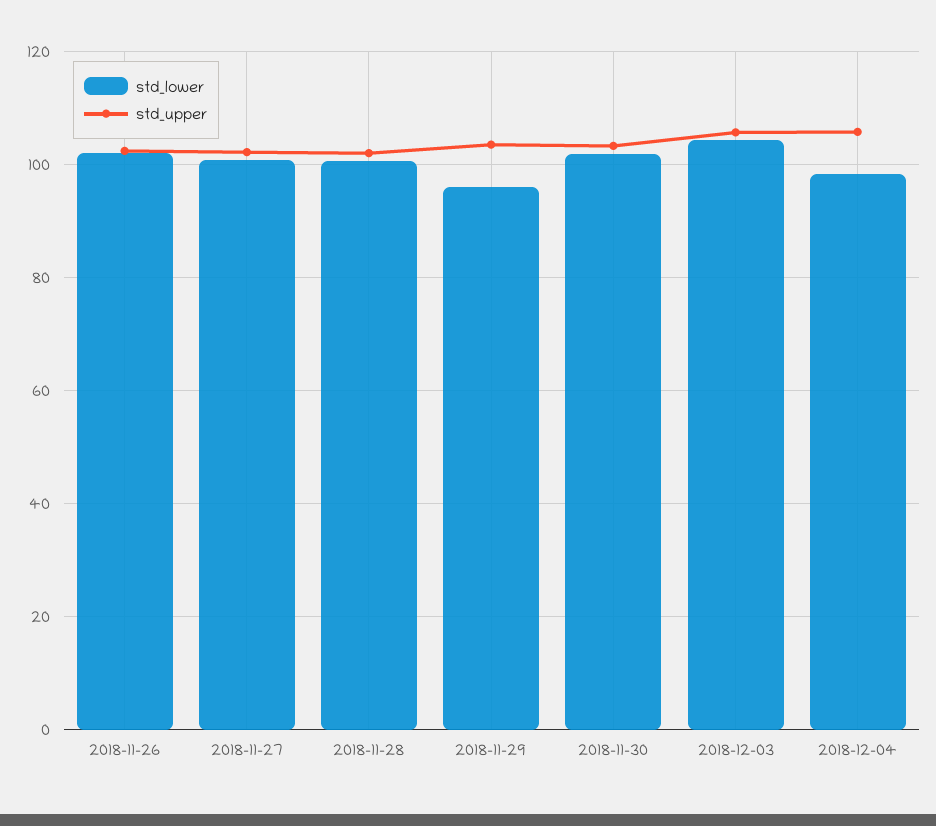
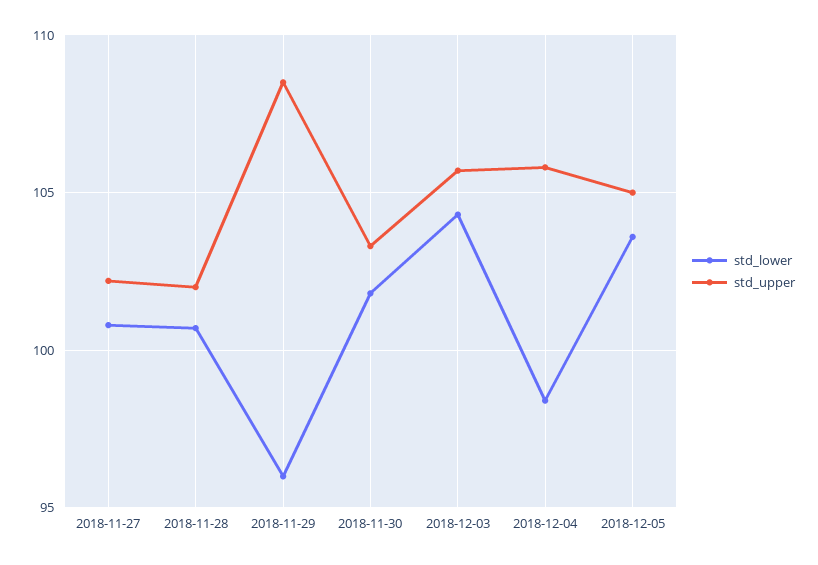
std_lower, 2018-11-26: 102 -> none
std_upper, 2018-11-26: 102 -> none
std_upper, 2018-11-29: 104 -> 108.5
std_lower, 2018-12-05: none -> 103.5
std_upper, 2018-12-05: none -> 105

